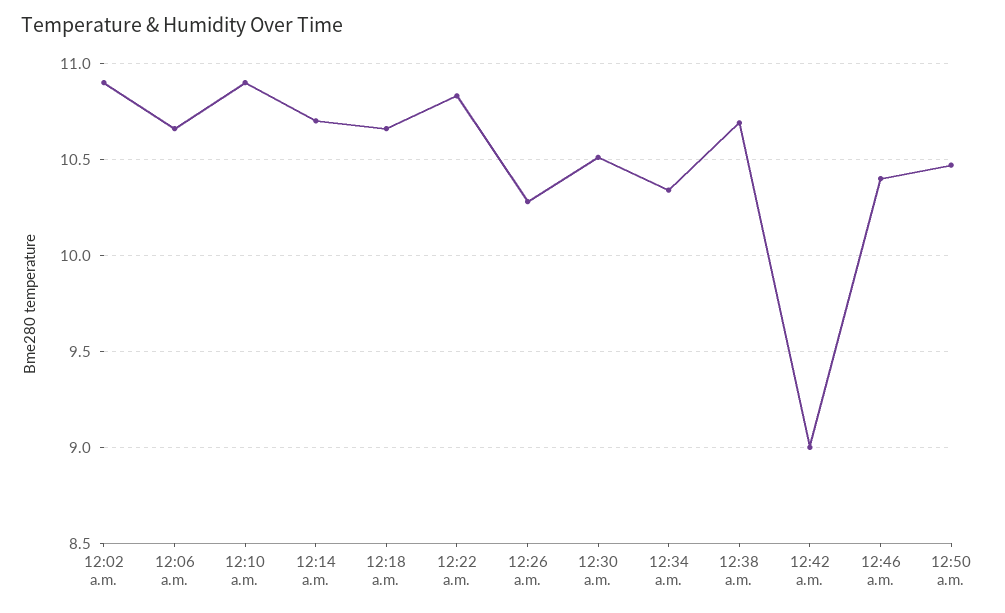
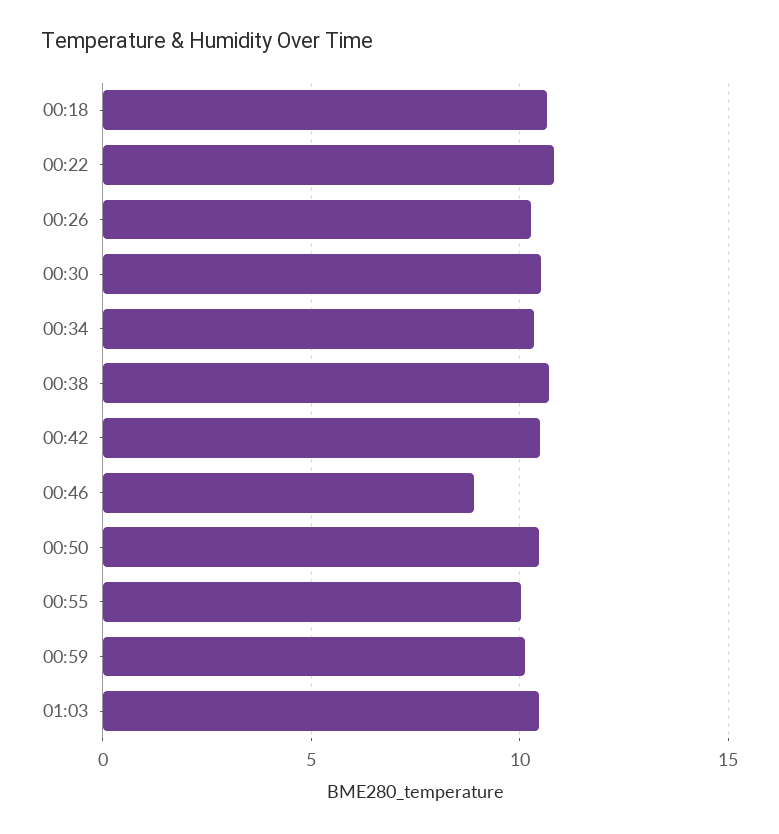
12:02 a.m.: 10.9 -> none
12:06 a.m.: 10.65 -> none
12:10 a.m.: 10.9 -> none
12:14 a.m.: 10.7 -> none
12:42 a.m.: 9 -> 10.5
12:46 a.m.: 10.4 -> 9
00:55: none -> 10
00:59: none -> 10
01:03: none -> 10.5

